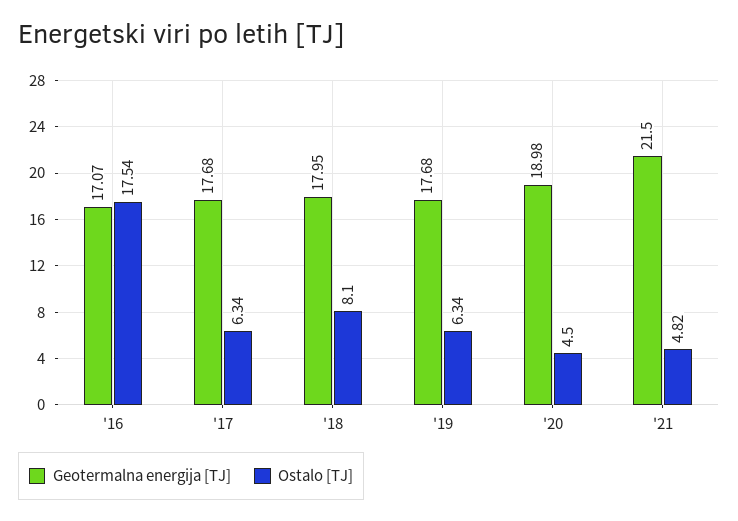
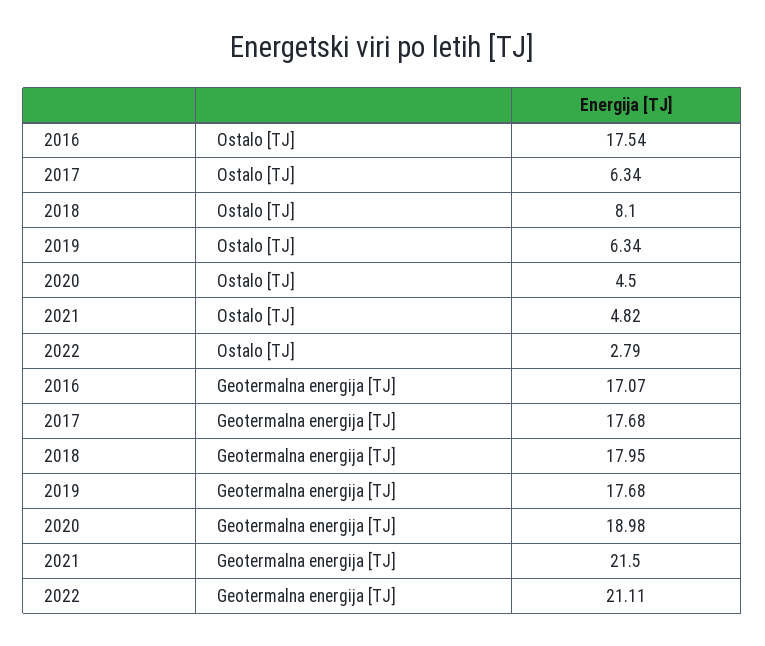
Ostalo [TJ], 2022: none -> 2.79
Geotermalna energija [TJ], 2022: none -> 21.11

